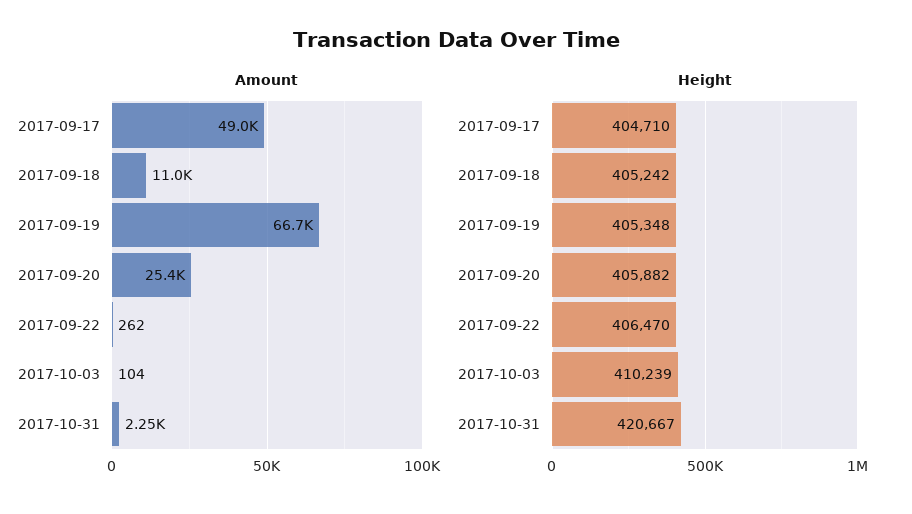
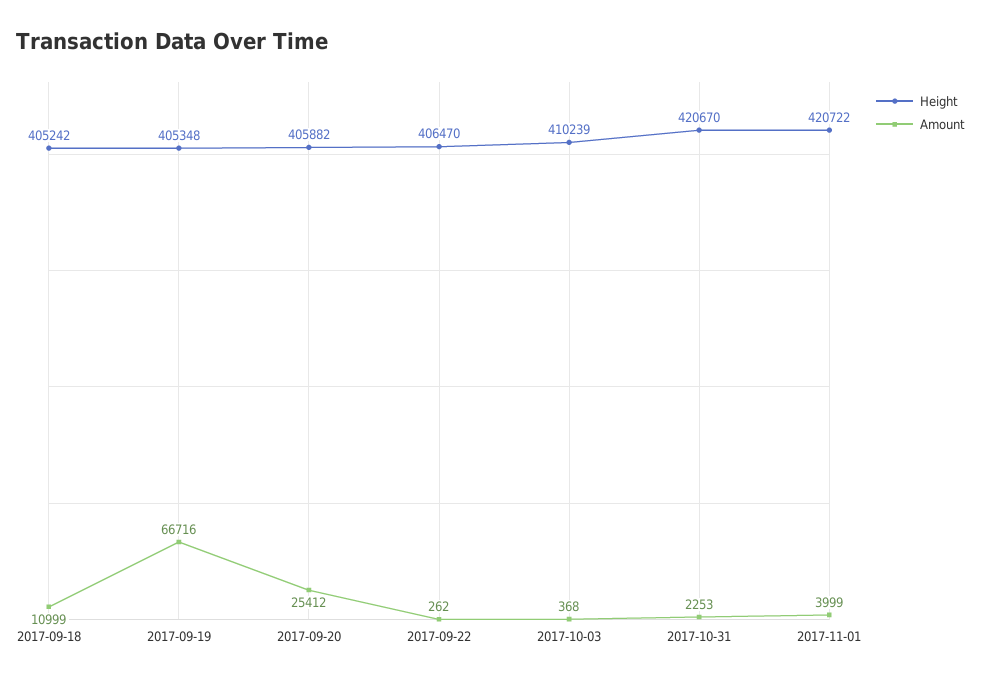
Amount, 2017-09-17: 49000 -> none
Amount, 2017-10-03: 104 -> 368
Height, 2017-09-17: 404710 -> none
Height, 2017-10-31: 420667 -> 420670
Height, 2017-11-01: none -> 420722
Amount, 2017-11-01: none -> 3999

